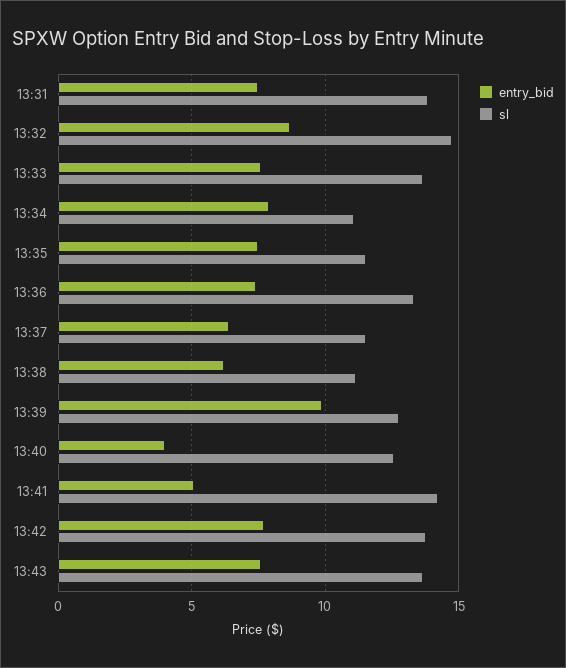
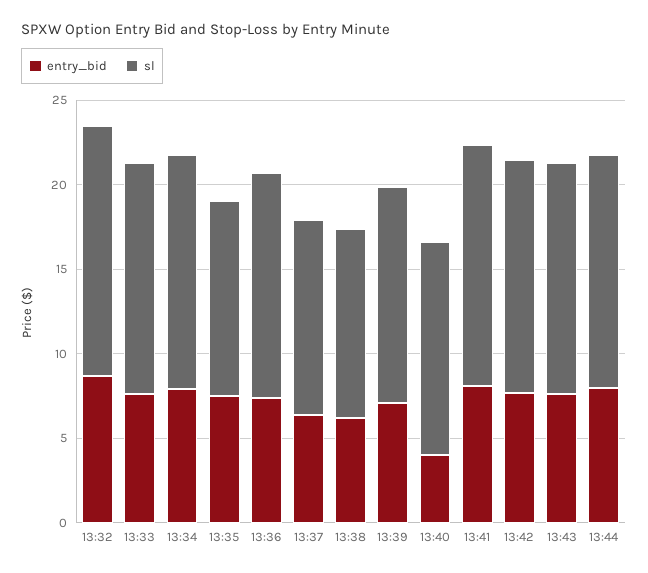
entry_bid, 13:31: 7.5 -> none
sl, 13:31: 14 -> none
sl, 13:34: 11 -> 14
entry_bid, 13:39: 10 -> 7
entry_bid, 13:41: 5 -> 8
entry_bid, 13:44: none -> 8
sl, 13:44: none -> 14

